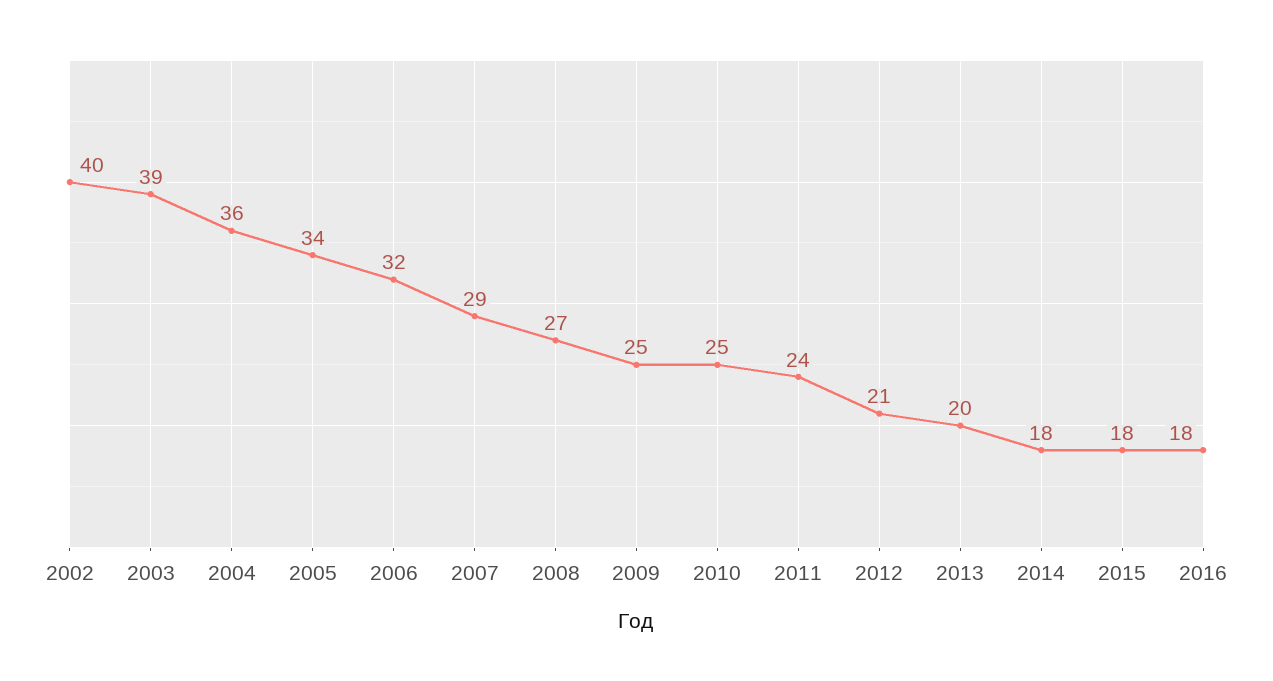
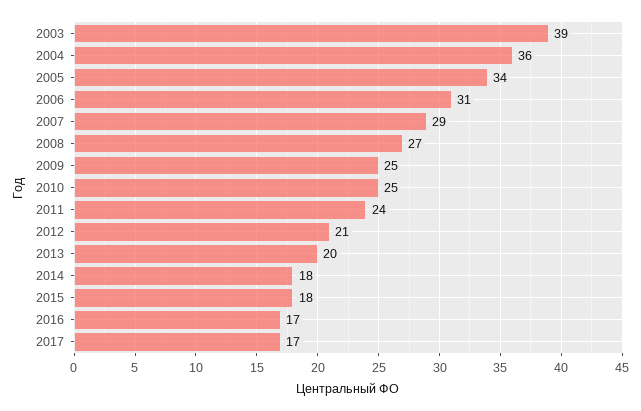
2002: 40 -> none
2006: 32 -> 31
2016: 18 -> 17
2017: none -> 17

